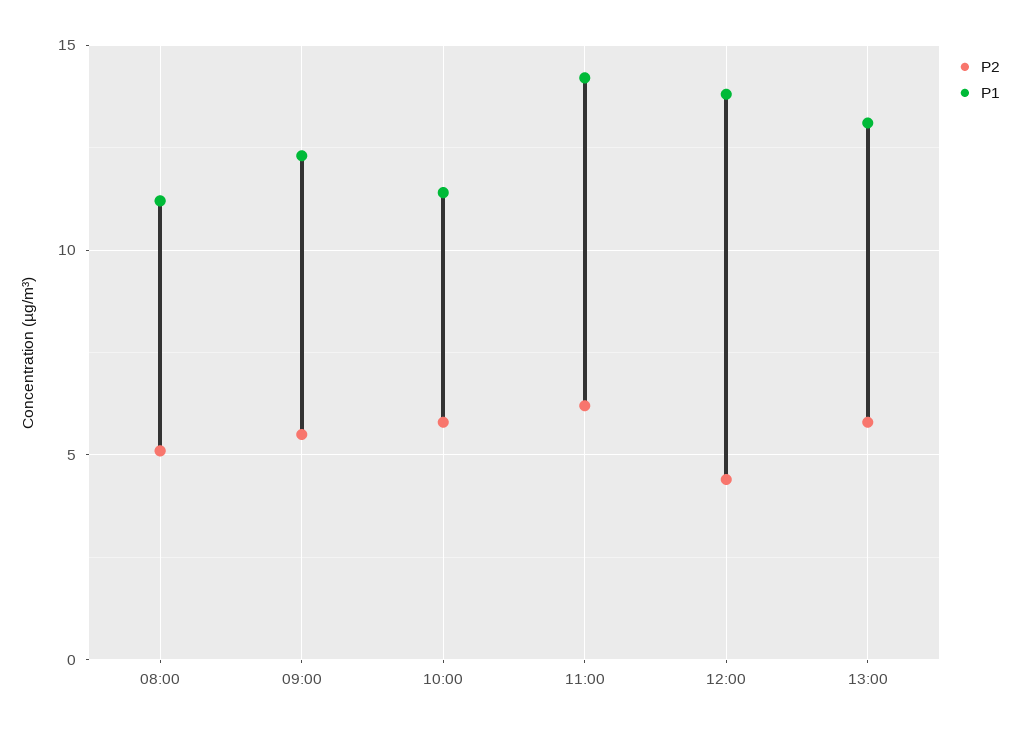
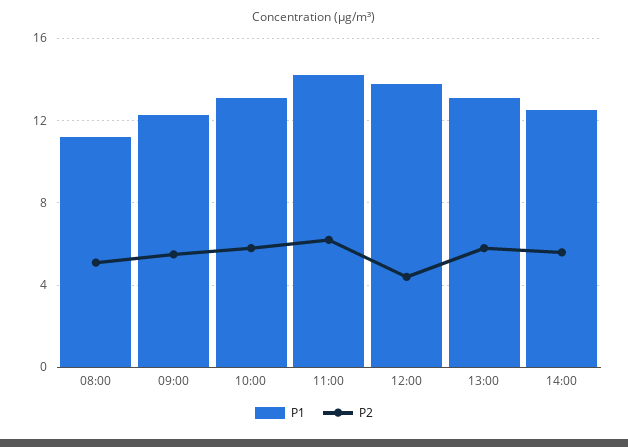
P1, 10:00: 11.5 -> 13
P1, 14:00: none -> 12.5
P2, 14:00: none -> 5.5

